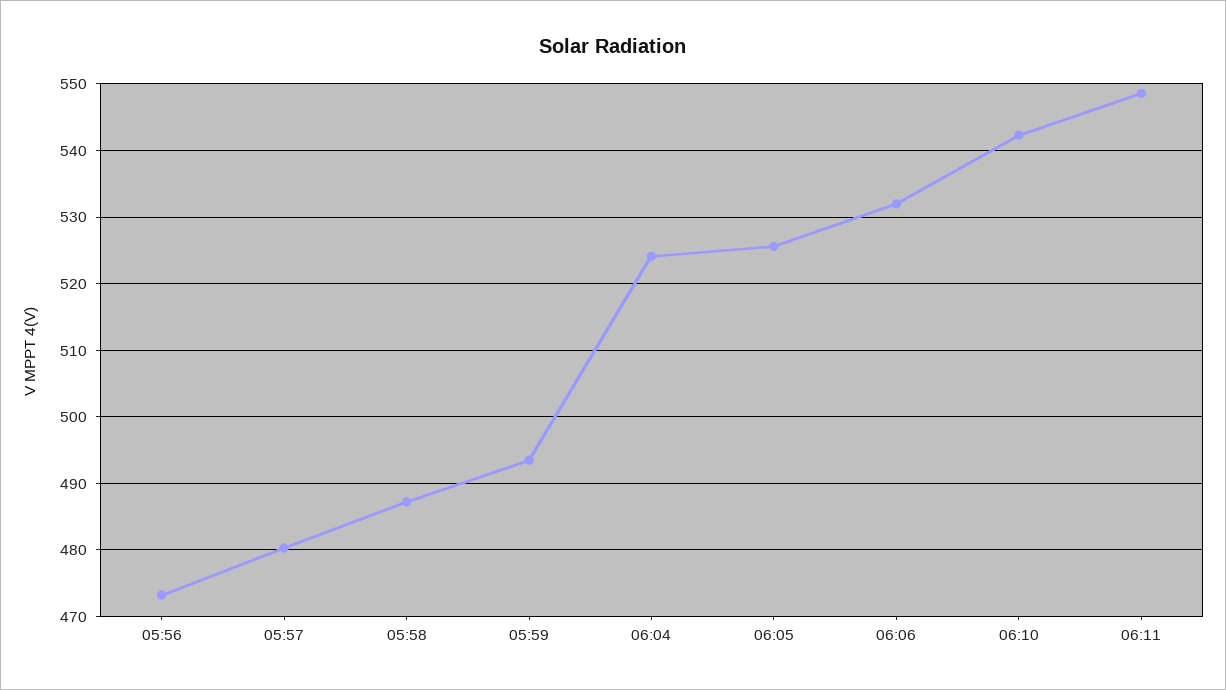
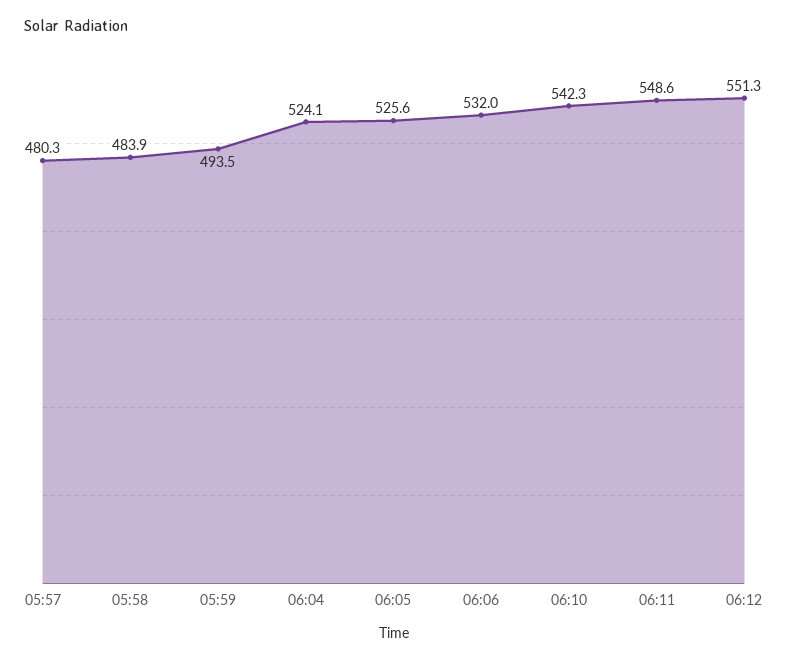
05:56: 473 -> none
05:58: 487 -> 483.9
06:12: none -> 551.3

